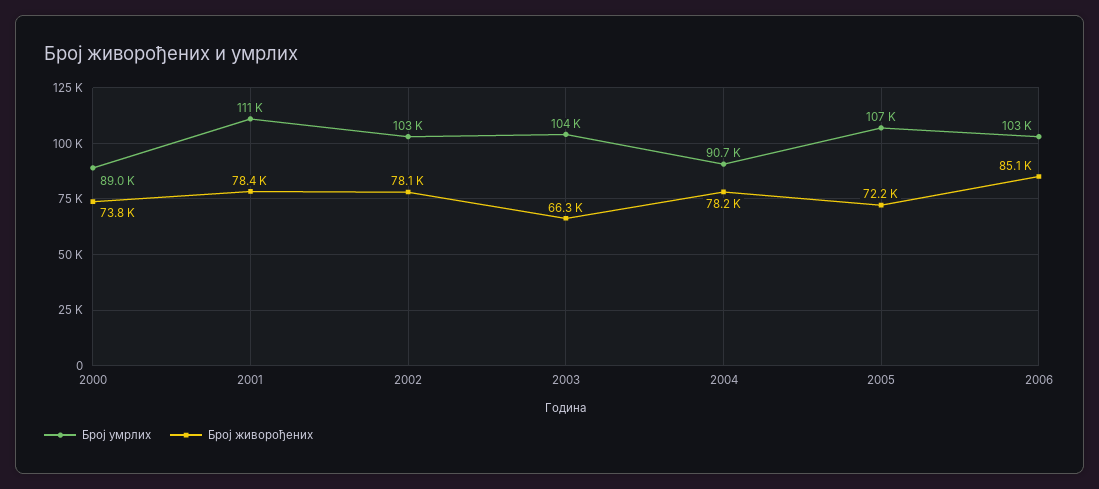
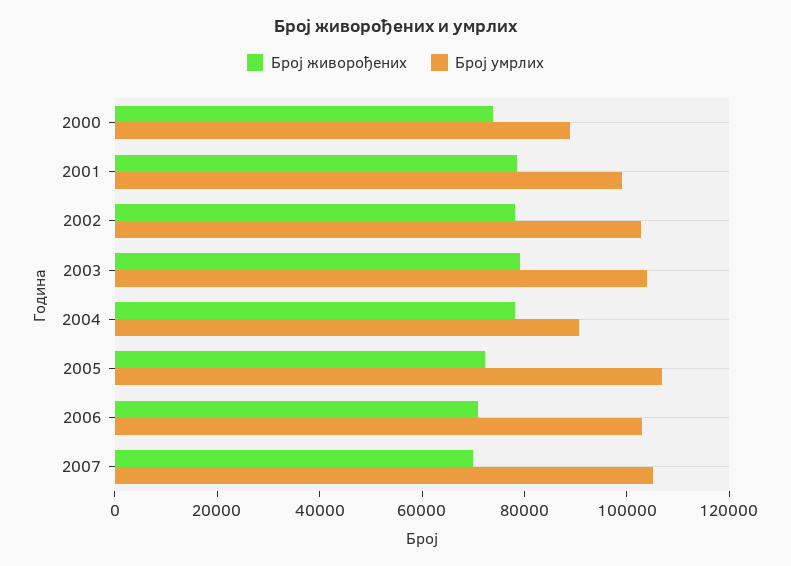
Број умрлих, 2001: 111000 -> 100000
Број живорођених, 2003: 66300 -> 80000
Број живорођених, 2006: 85100 -> 70000
Број живорођених, 2007: none -> 70000
Број умрлих, 2007: none -> 105000

